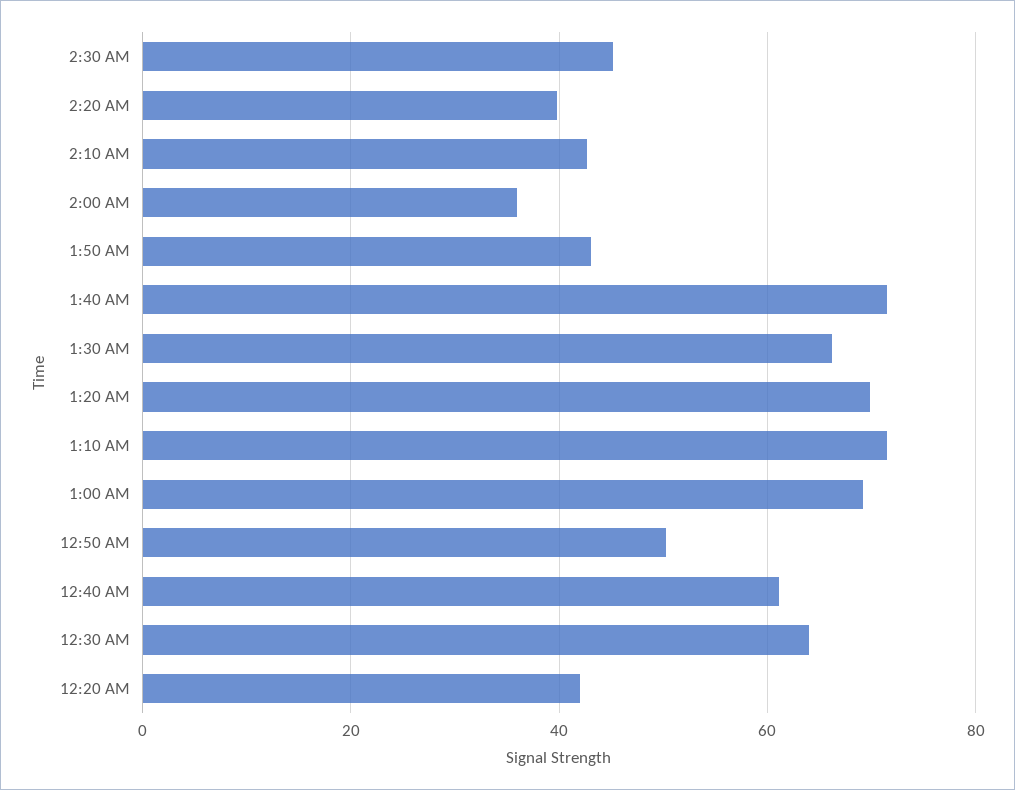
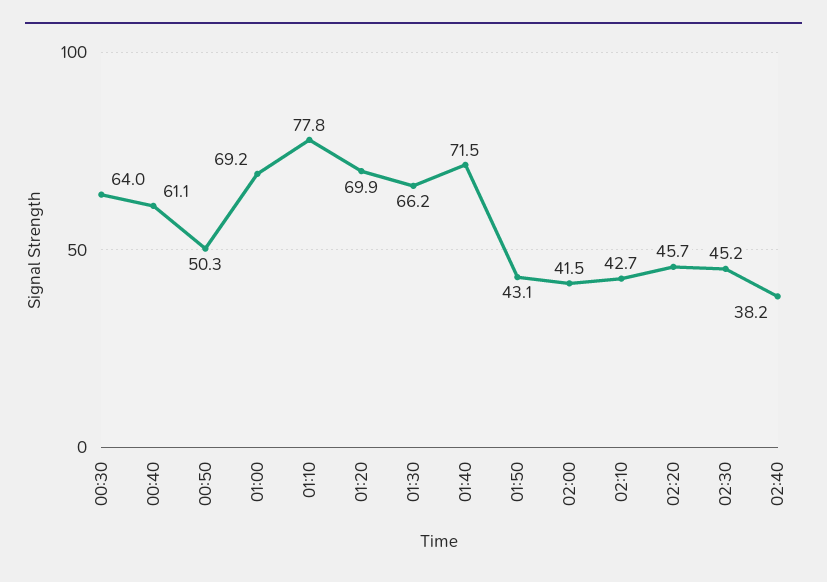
2:20 AM: 40 -> 45.7
2:00 AM: 36 -> 41.5
1:10 AM: 72 -> 77.8
12:20 AM: 42 -> none
02:40: none -> 38.2

